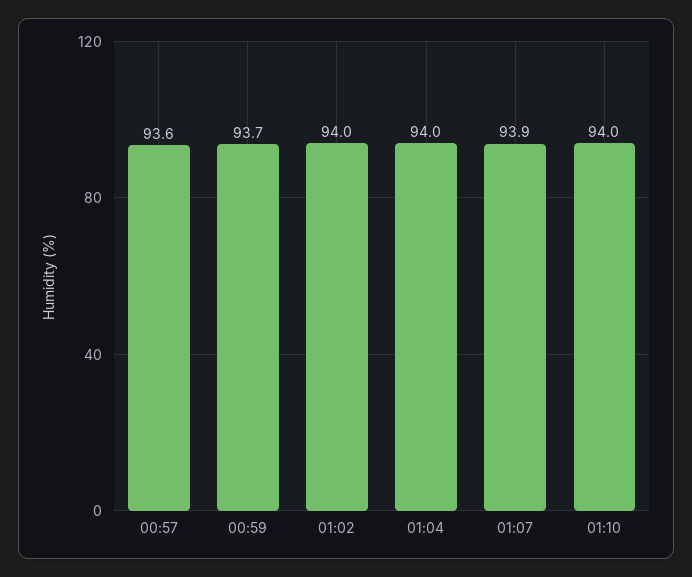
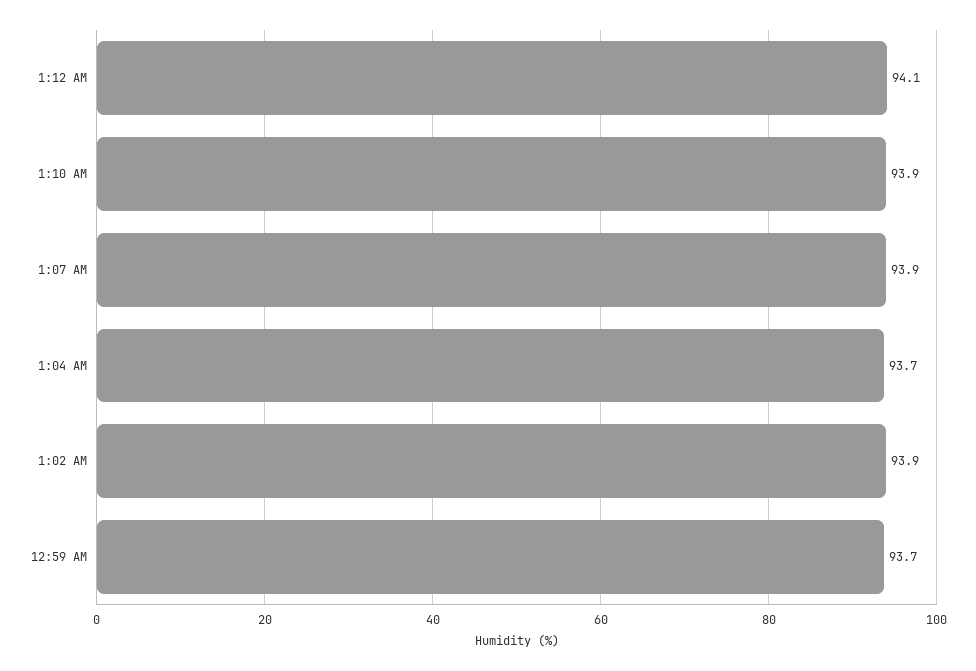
00:57: 93.6 -> none
01:02: 94 -> 93.9
01:04: 94 -> 93.7
01:10: 94 -> 93.9
1:12 AM: none -> 94.1

